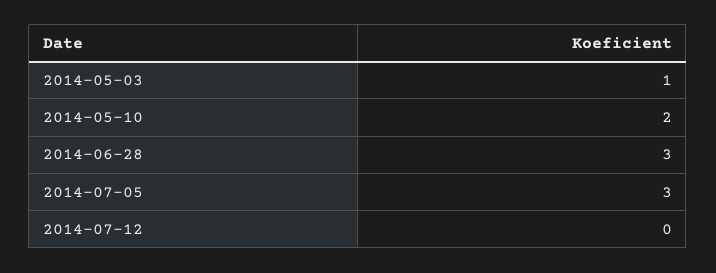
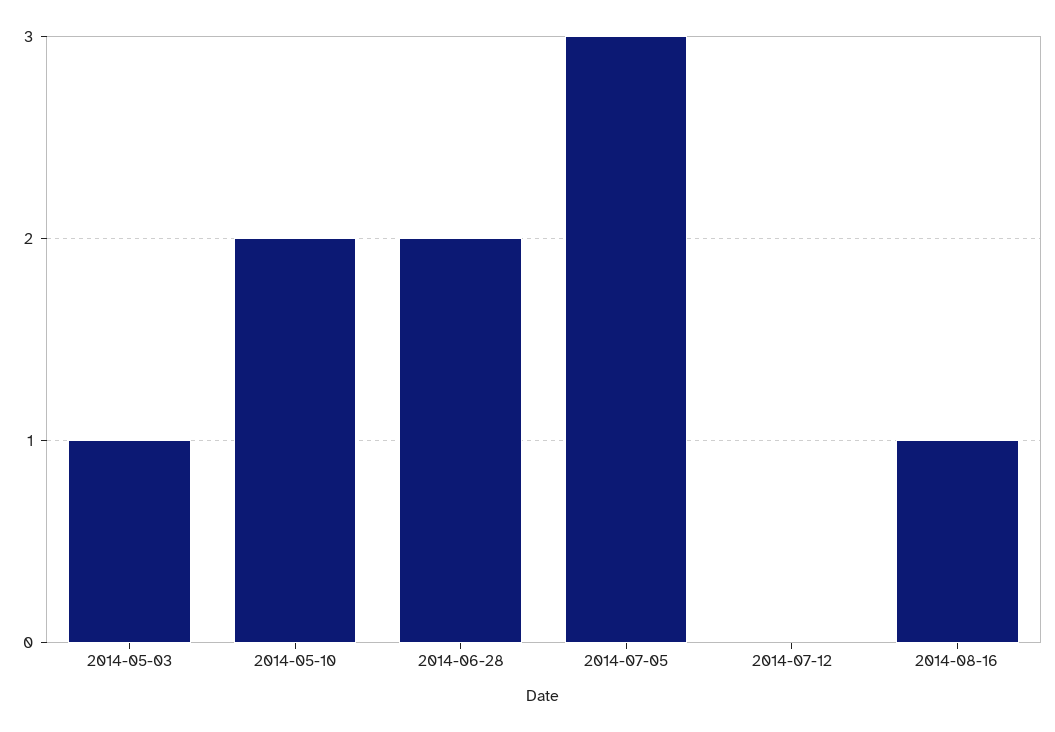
2014-06-28: 3 -> 2
2014-08-16: none -> 1

